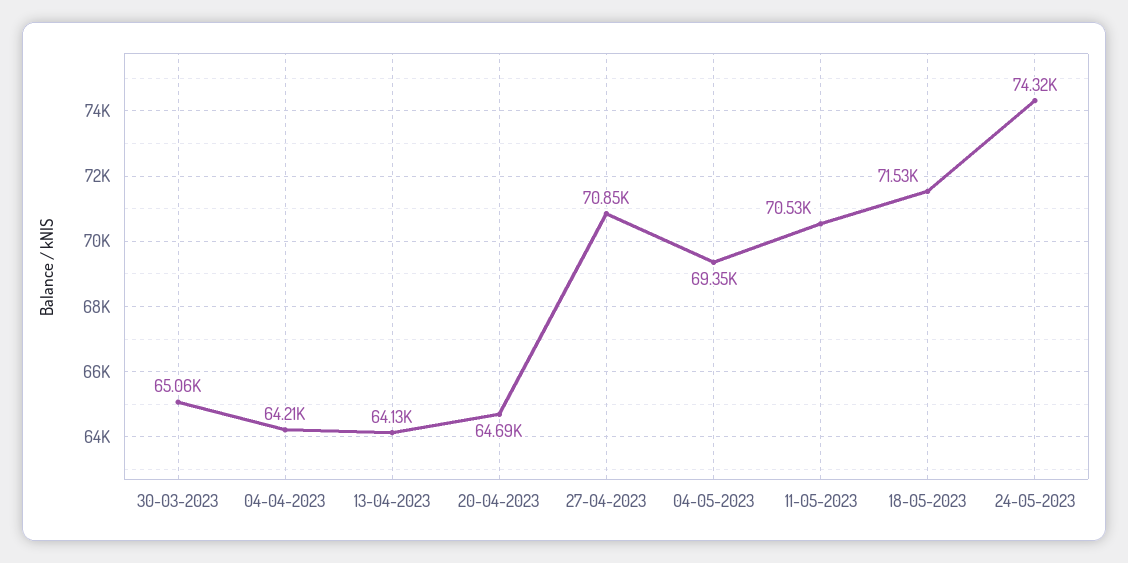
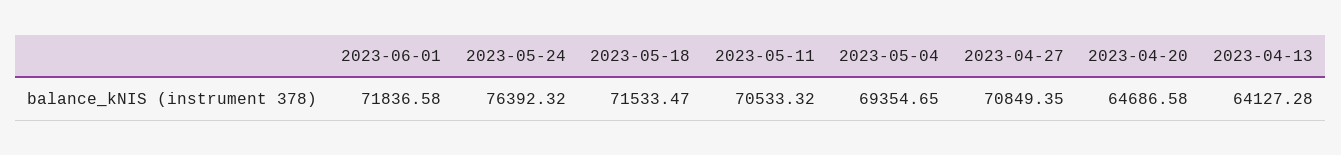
30-03-2023: 65060 -> none
04-04-2023: 64210 -> none
24-05-2023: 74320 -> 76392.32
2023-06-01: none -> 71836.58

